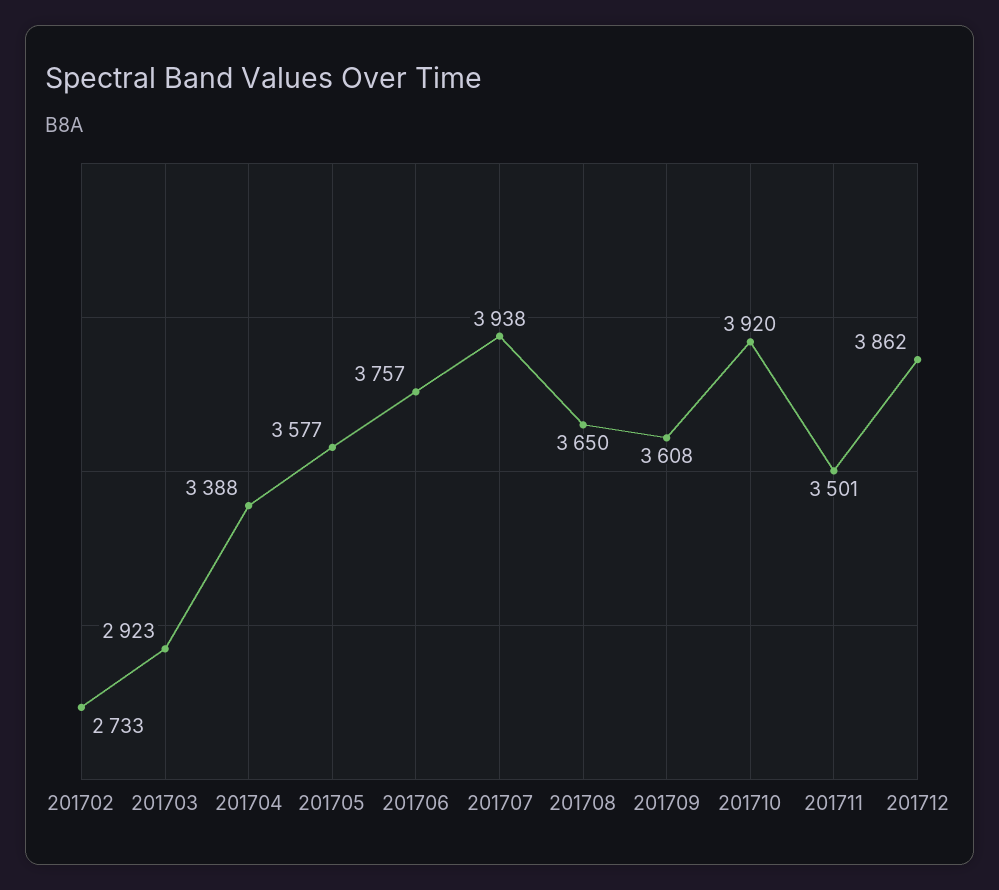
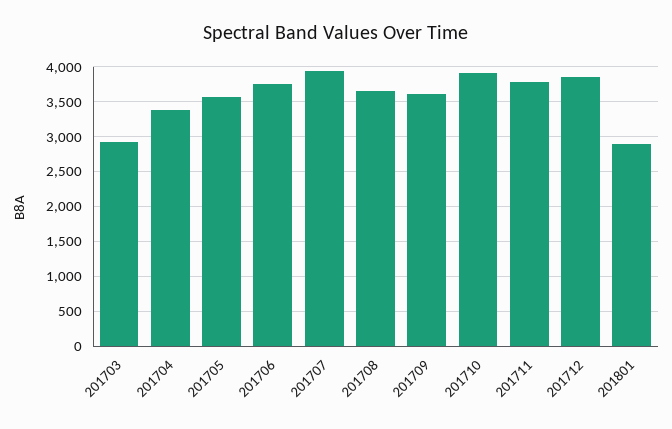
201702: 2733 -> none
201711: 3501 -> 3800
201801: none -> 2900

